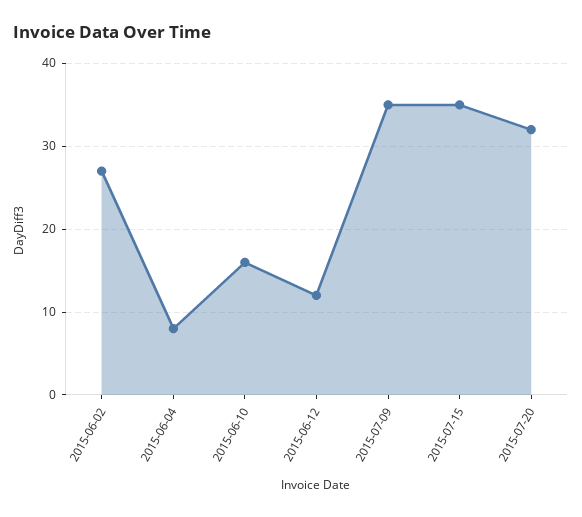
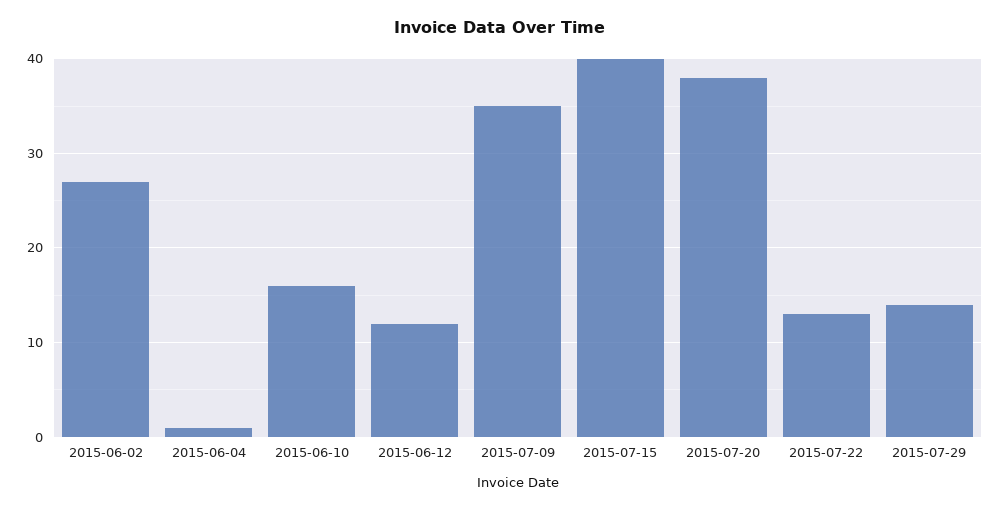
2015-06-04: 8 -> 1
2015-07-15: 35 -> 40
2015-07-20: 32 -> 38
2015-07-22: none -> 13
2015-07-29: none -> 14

